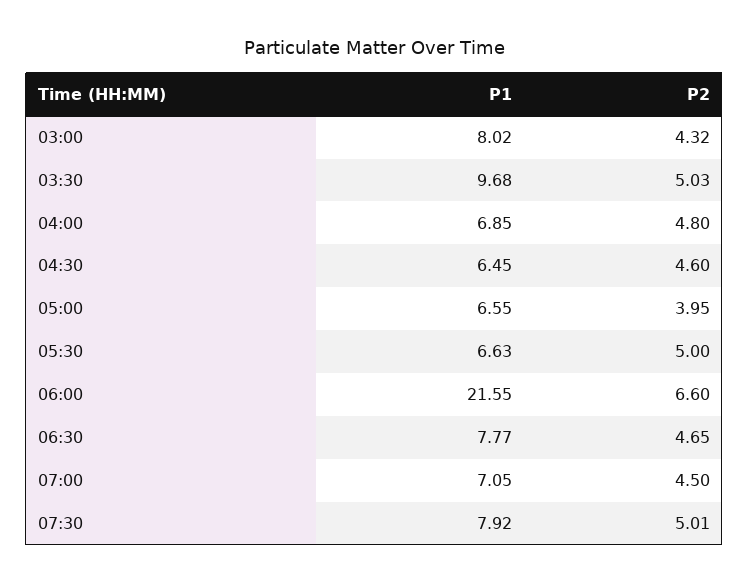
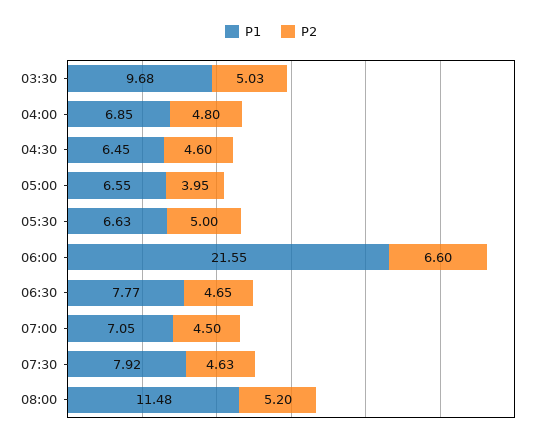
P1, 03:00: 8.02 -> none
P2, 03:00: 4.32 -> none
P2, 07:30: 5.01 -> 4.63
P1, 08:00: none -> 11.48
P2, 08:00: none -> 5.2

